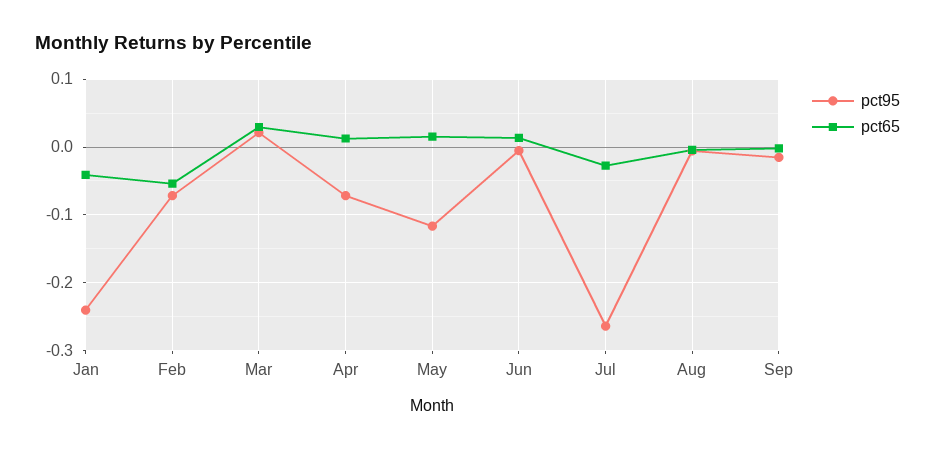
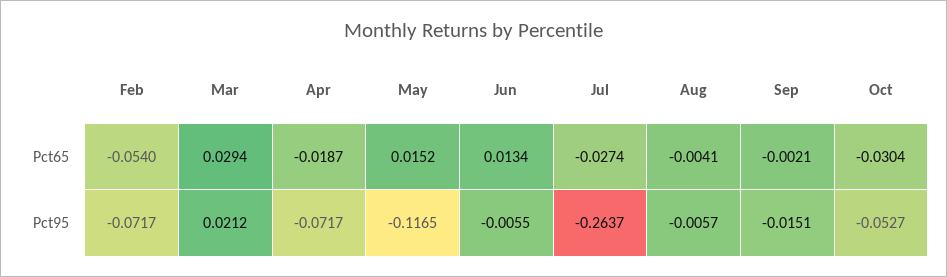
pct95, Jan: -0.24 -> none
pct65, Jan: -0.04 -> none
pct65, Apr: 0.01 -> -0.0187
pct65, Oct: none -> -0.0304
pct95, Oct: none -> -0.0527

